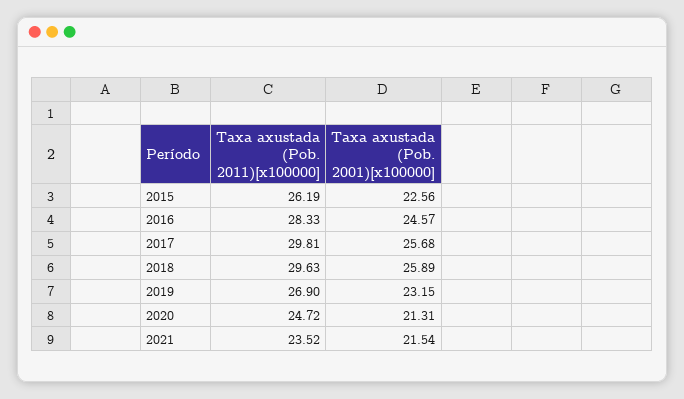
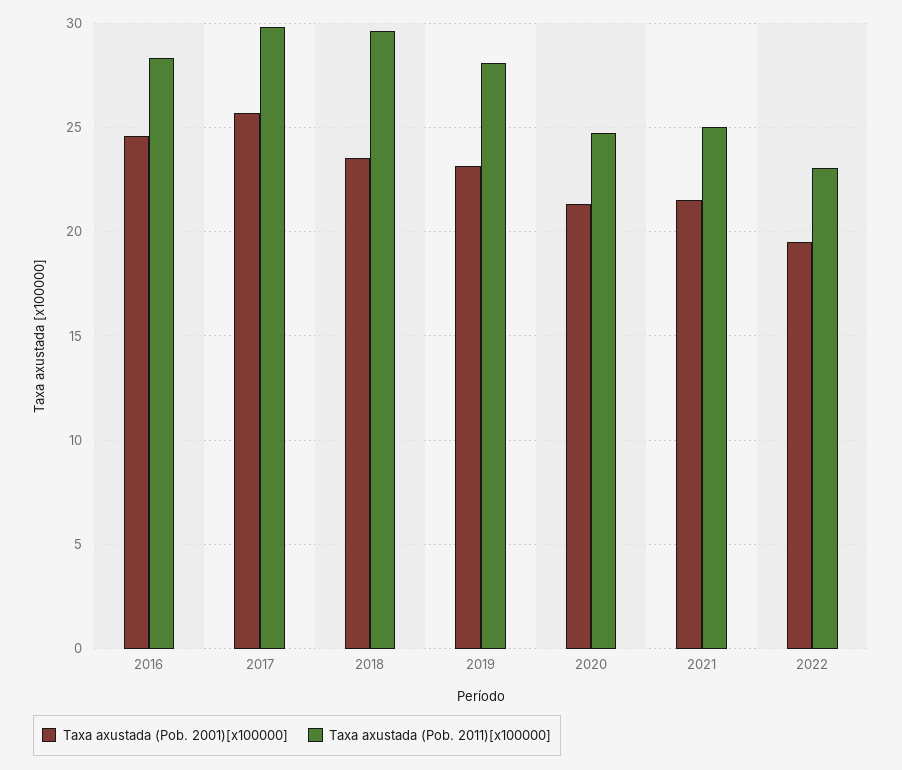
Taxa axustada (Pob. 2011)[x100000], 2015: 26.19 -> none
Taxa axustada (Pob. 2001)[x100000], 2015: 22.56 -> none
Taxa axustada (Pob. 2001)[x100000], 2018: 25.89 -> 23.5
Taxa axustada (Pob. 2011)[x100000], 2019: 26.9 -> 28
Taxa axustada (Pob. 2011)[x100000], 2021: 23.52 -> 25
Taxa axustada (Pob. 2001)[x100000], 2022: none -> 19.5
Taxa axustada (Pob. 2011)[x100000], 2022: none -> 23

